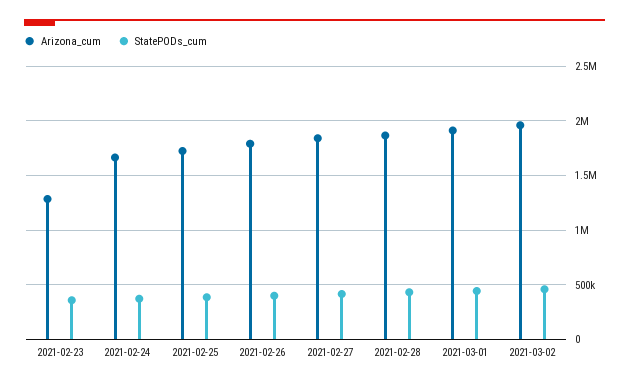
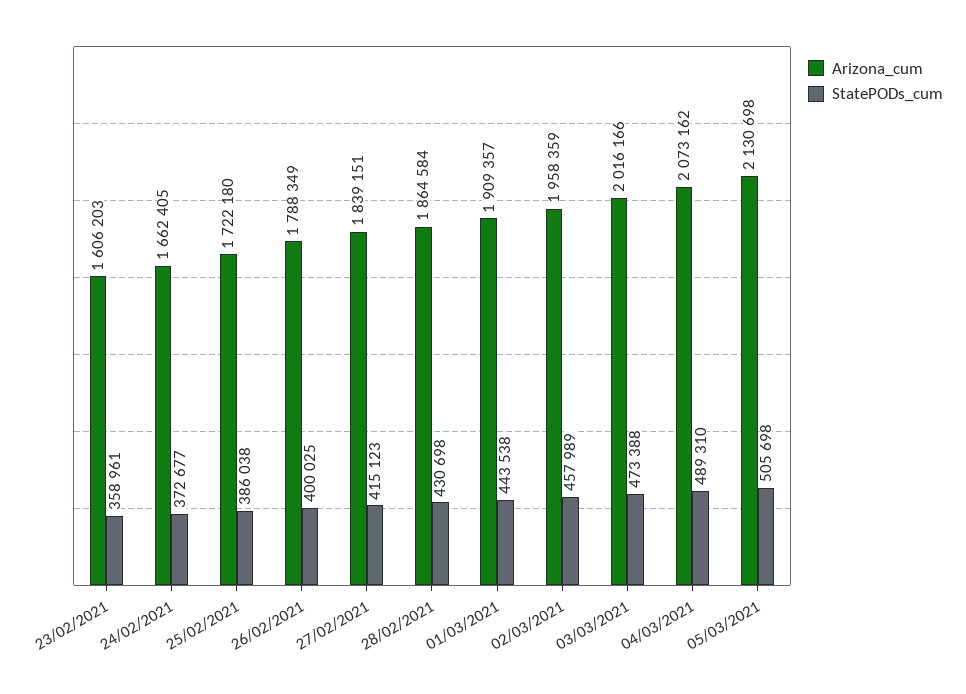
Arizona_cum, 2021-02-23: 1300000 -> 1606203
Arizona_cum, 03/03/2021: none -> 2016166
StatePODs_cum, 03/03/2021: none -> 473388
Arizona_cum, 04/03/2021: none -> 2073162
StatePODs_cum, 04/03/2021: none -> 489310
Arizona_cum, 05/03/2021: none -> 2130698
StatePODs_cum, 05/03/2021: none -> 505698

